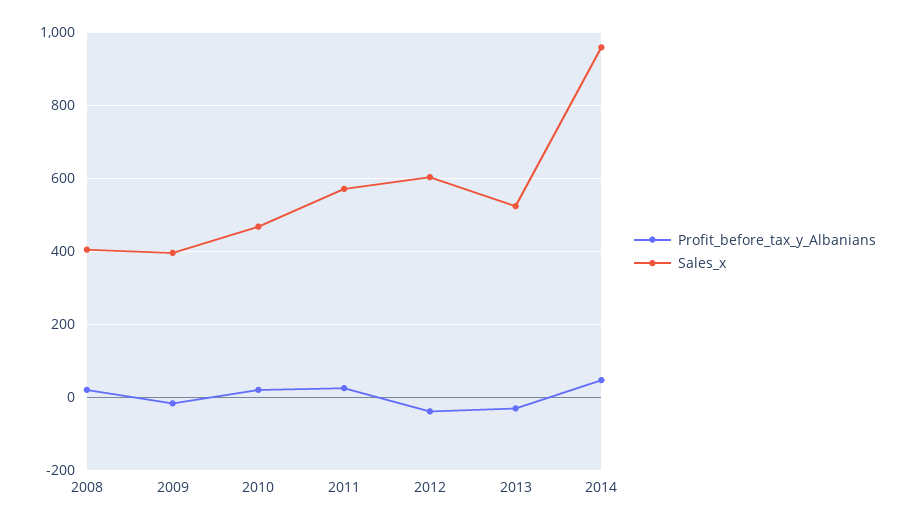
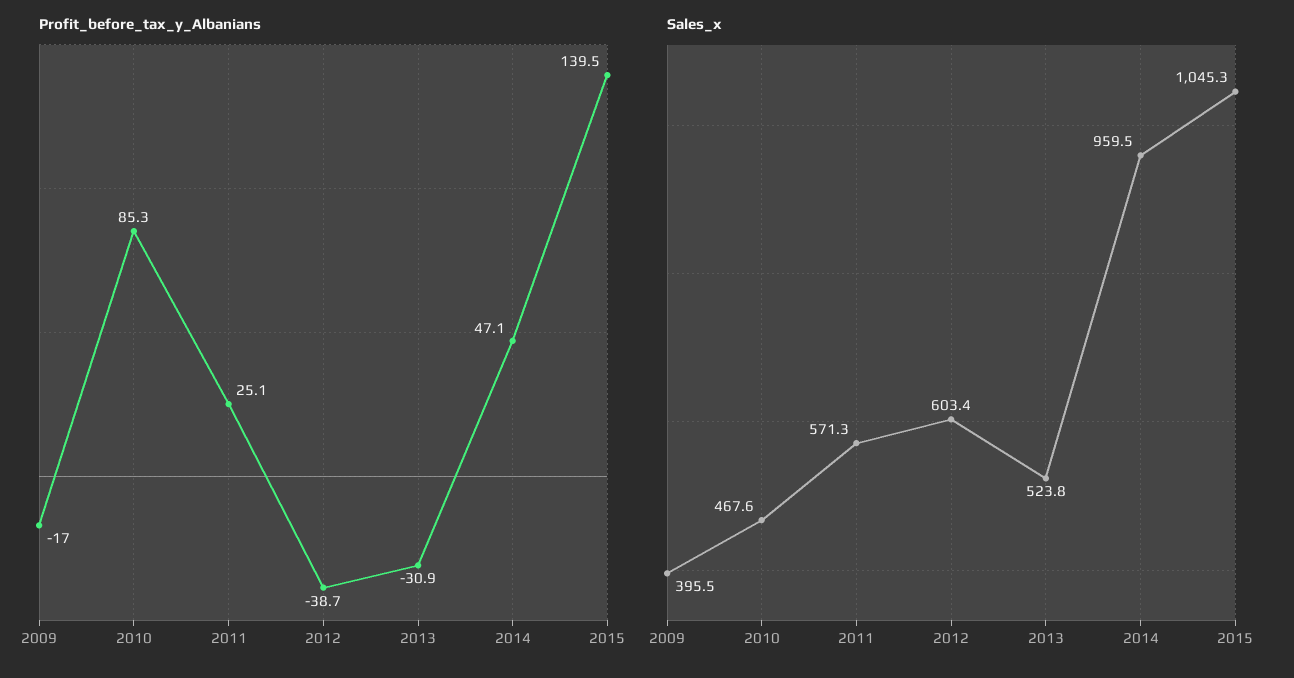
Profit_before_tax_y_Albanians, 2008: 20 -> none
Sales_x, 2008: 400 -> none
Profit_before_tax_y_Albanians, 2010: 20 -> 85.3
Profit_before_tax_y_Albanians, 2015: none -> 139.5
Sales_x, 2015: none -> 1045.3

